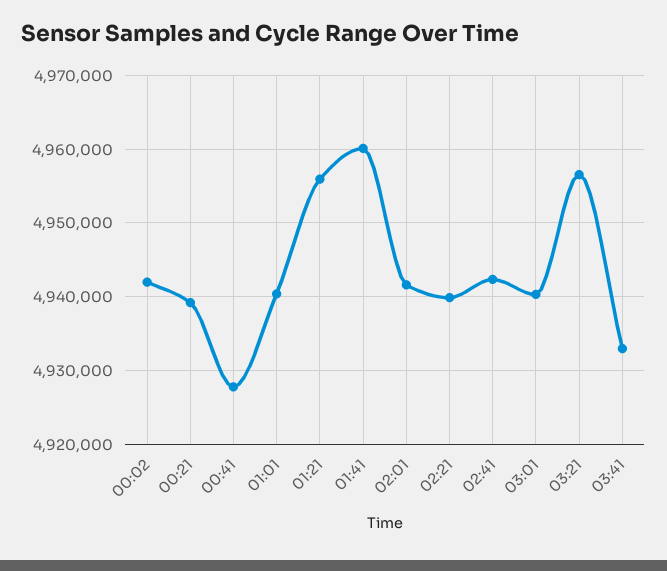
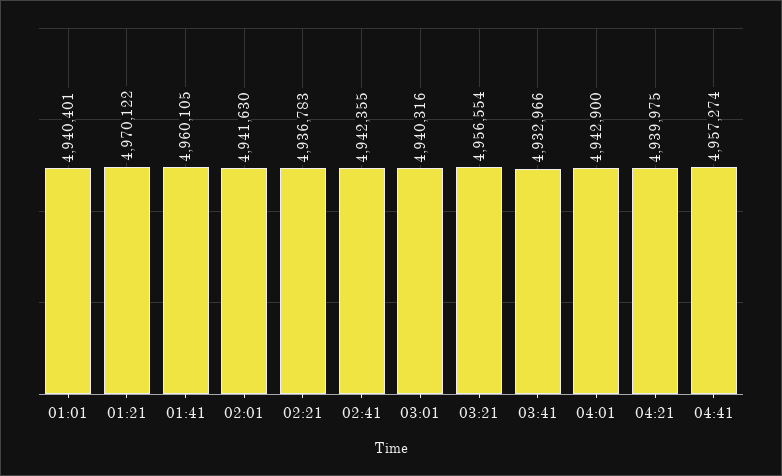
00:02: 4942000 -> none
00:21: 4939000 -> none
00:41: 4928000 -> none
01:21: 4956000 -> 4970122
02:21: 4940000 -> 4936783
04:01: none -> 4942900
04:21: none -> 4939975
04:41: none -> 4957274

